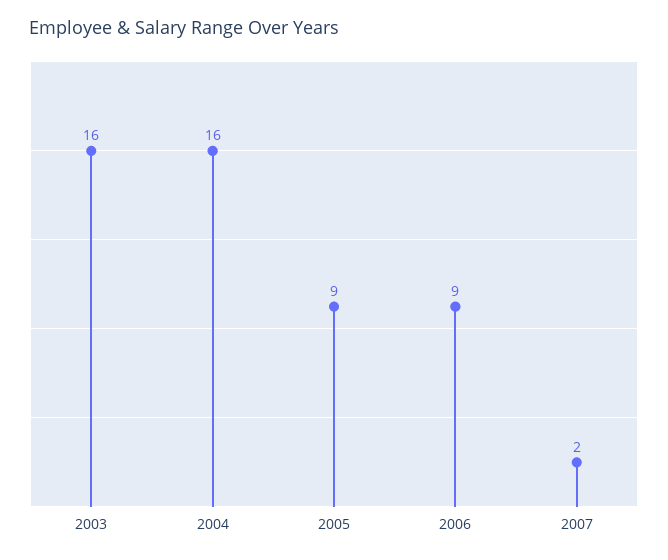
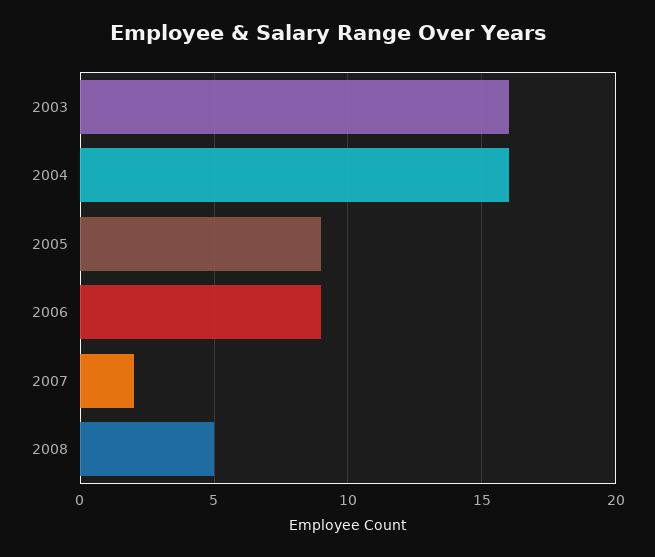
2008: none -> 5

